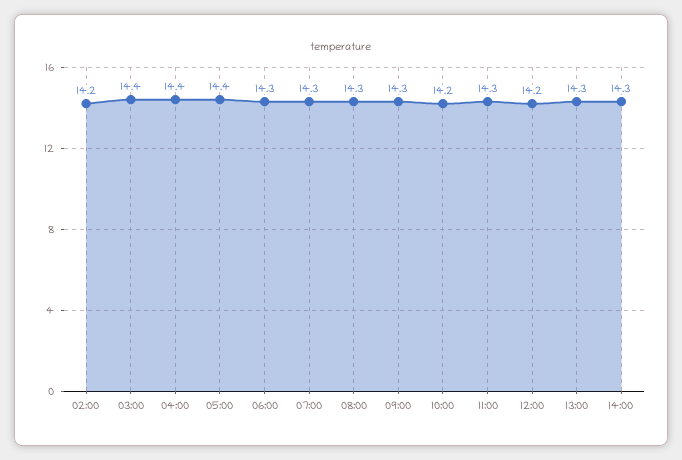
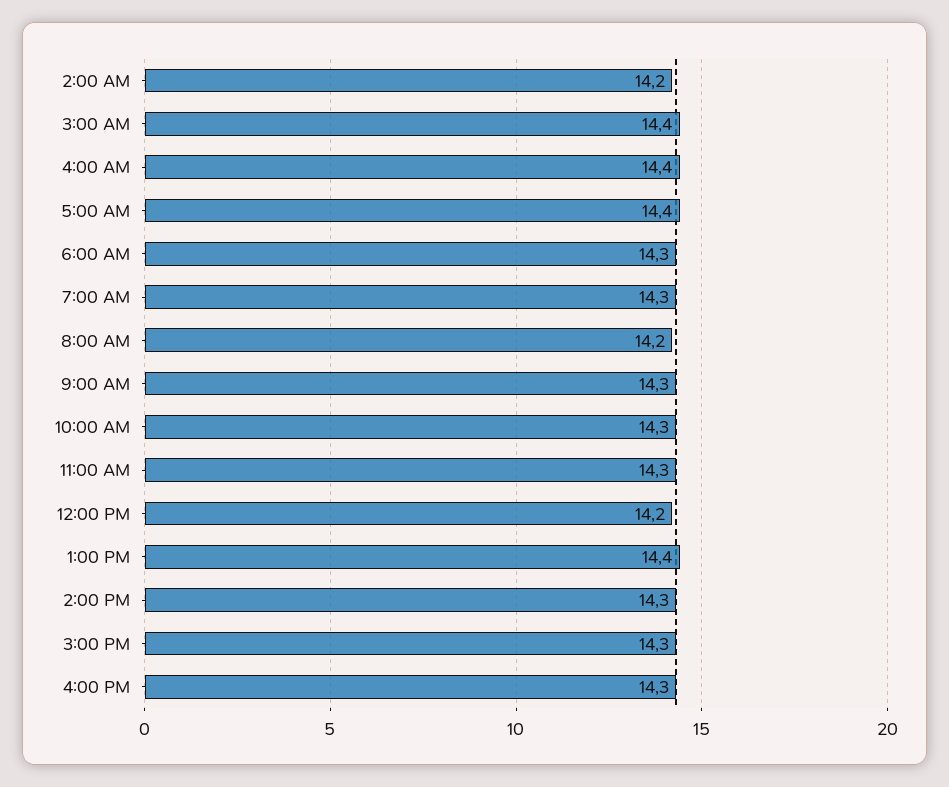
08:00: 14.3 -> 14.2
10:00: 14.2 -> 14.3
13:00: 14.3 -> 14.4
3:00 PM: none -> 14.3
4:00 PM: none -> 14.3

